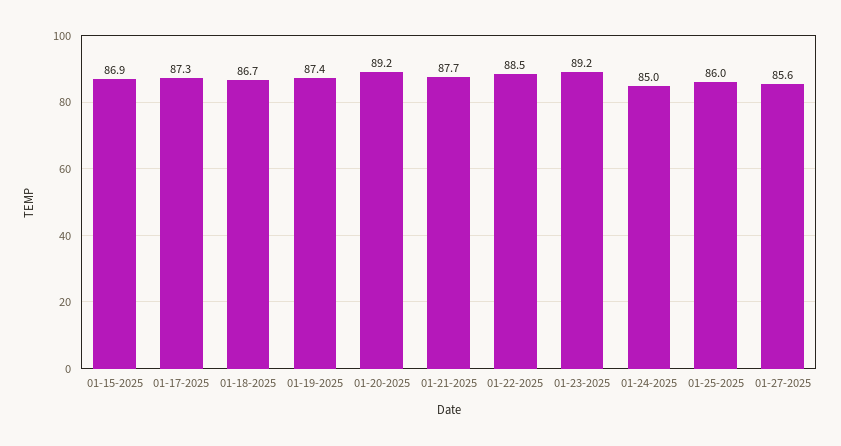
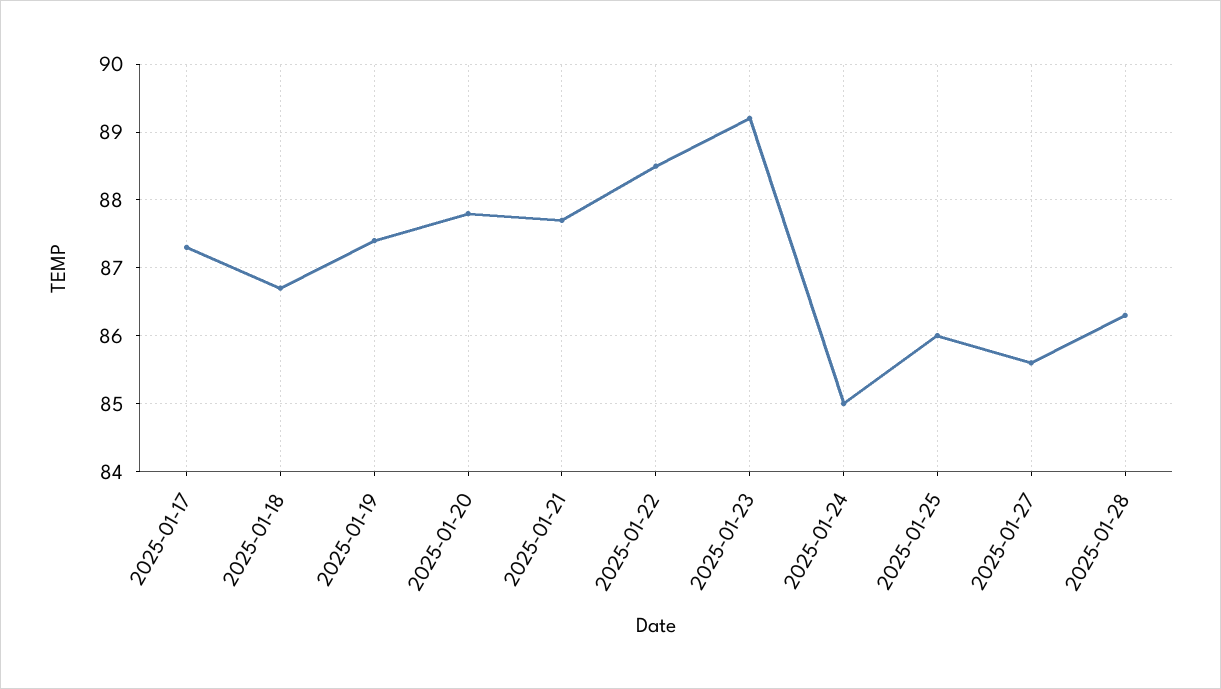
01-15-2025: 86.9 -> none
01-20-2025: 89.2 -> 87.8
2025-01-28: none -> 86.3

